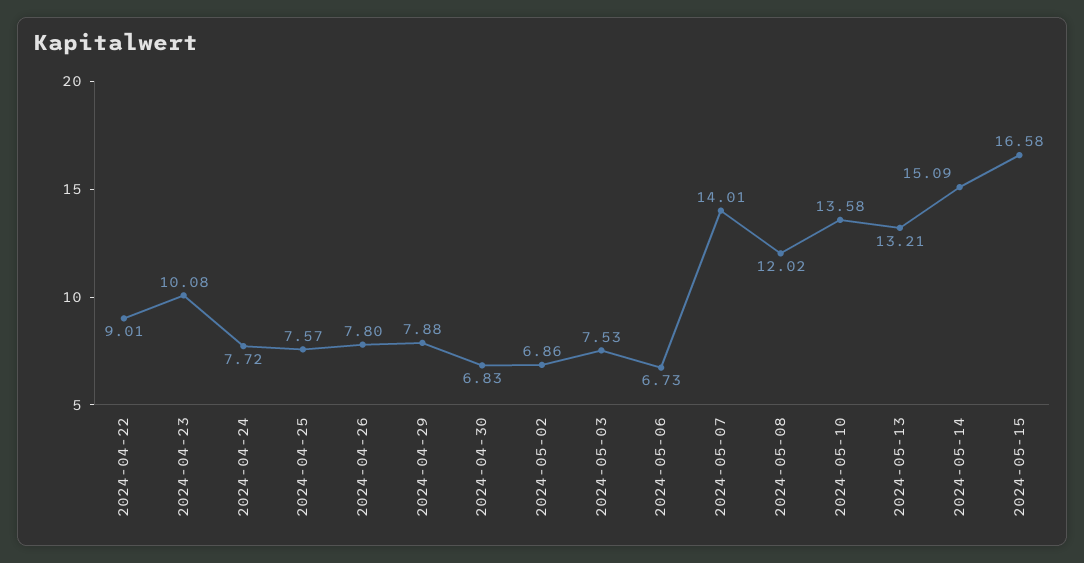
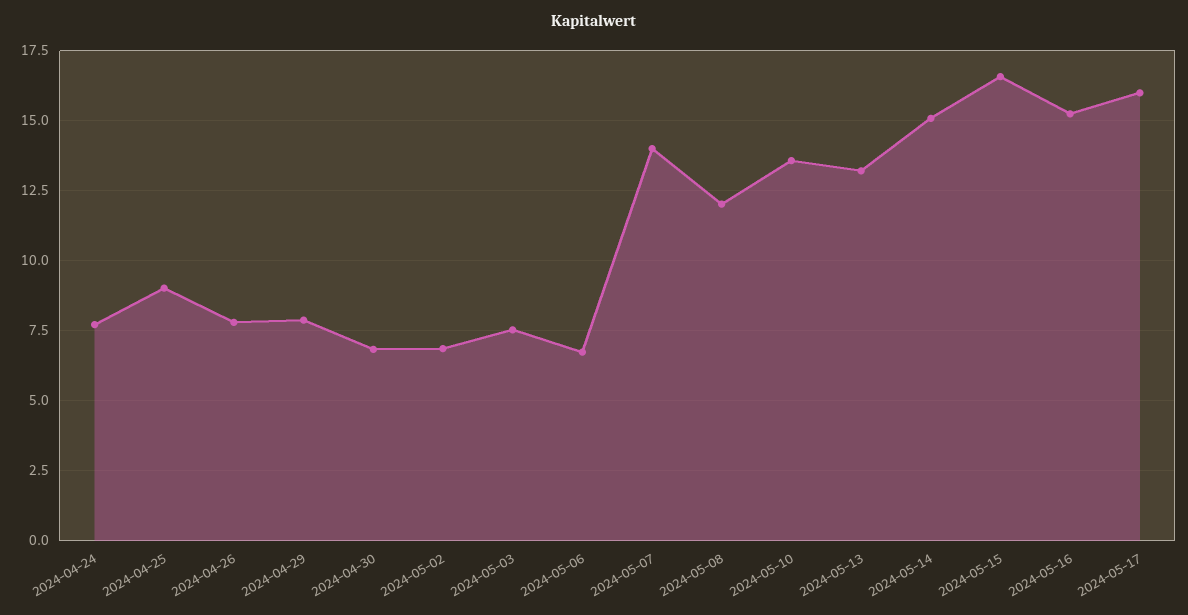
2024-04-22: 9.01 -> none
2024-04-23: 10.08 -> none
2024-04-25: 7.57 -> 9
2024-05-16: none -> 15.25
2024-05-17: none -> 16

